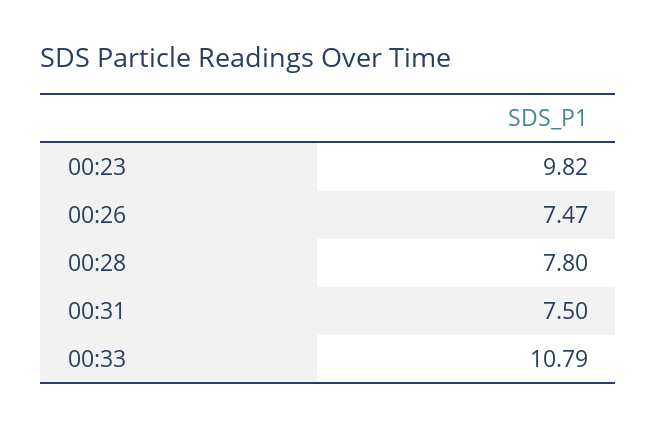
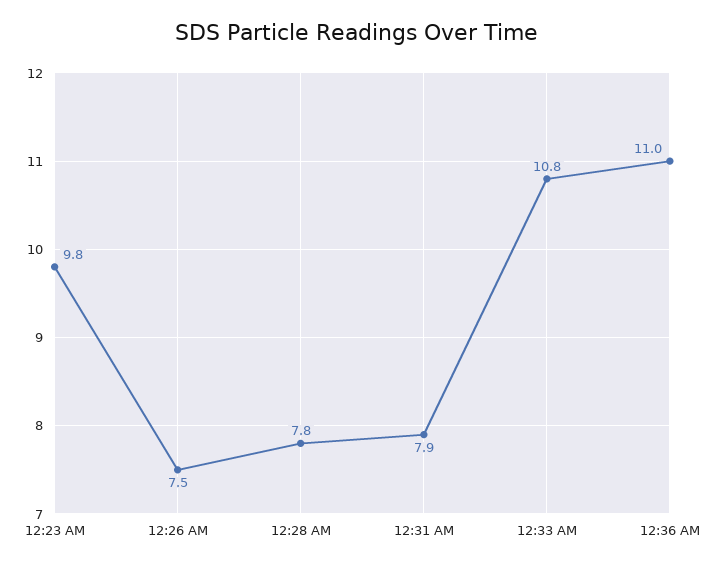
00:31: 7.5 -> 7.9
12:36 AM: none -> 11

